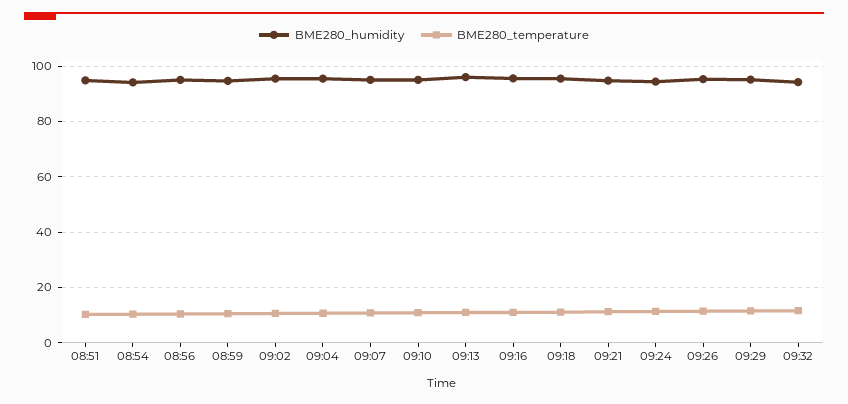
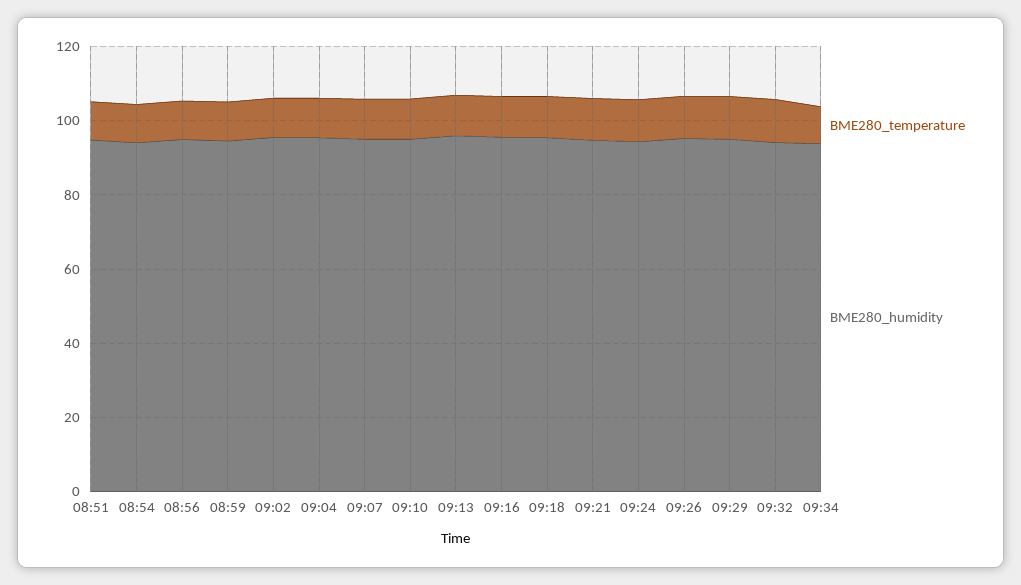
BME280_temperature, 09:34: none -> 10
BME280_humidity, 09:34: none -> 95

